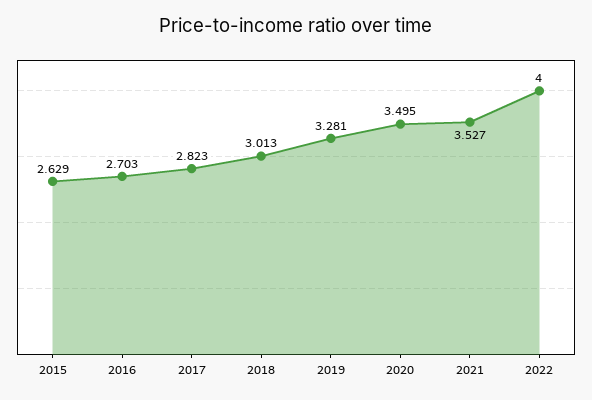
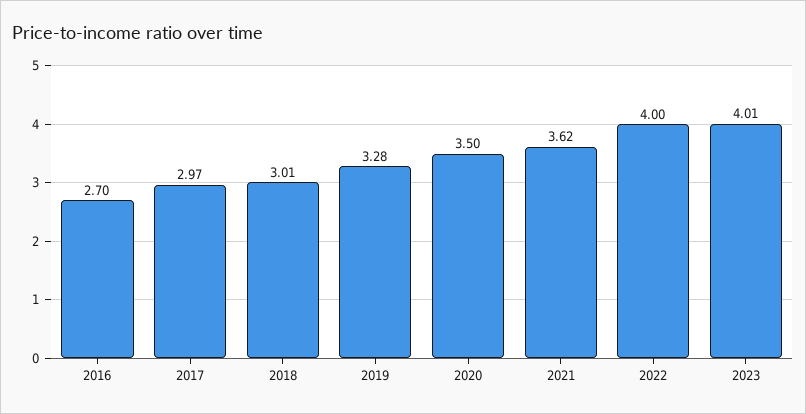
2015: 2.629 -> none
2017: 2.823 -> 2.97
2021: 3.527 -> 3.62
2023: none -> 4.01

